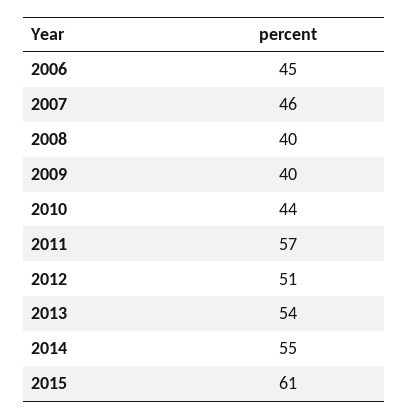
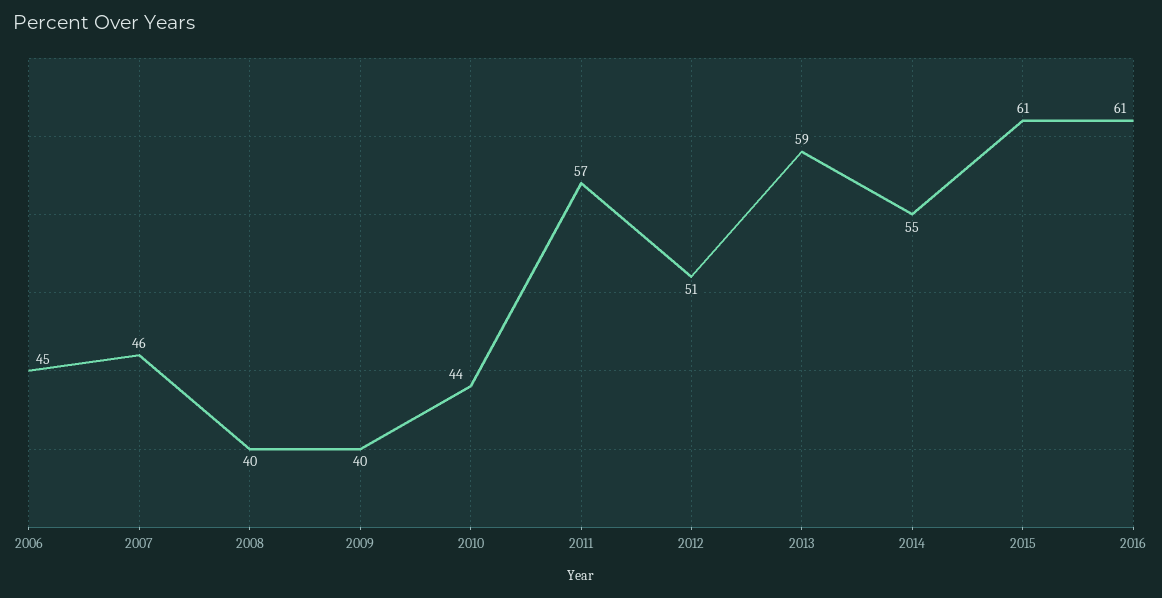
2013: 54 -> 59
2016: none -> 61

